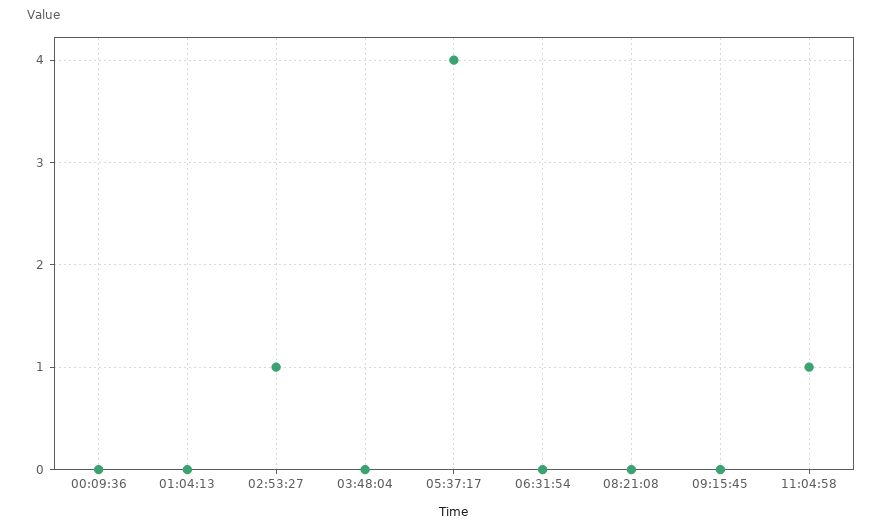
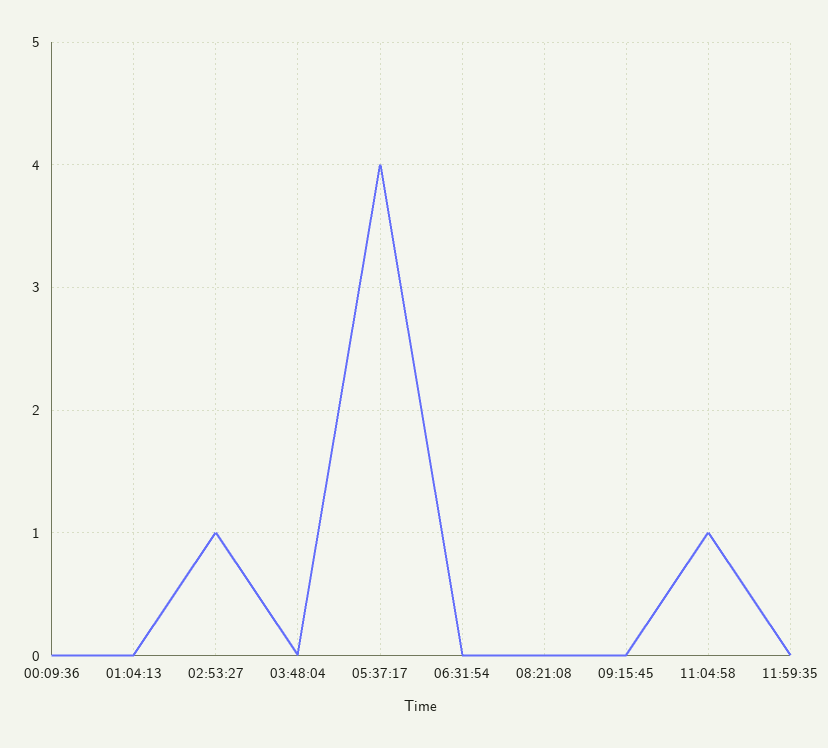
11:59:35: none -> 0

